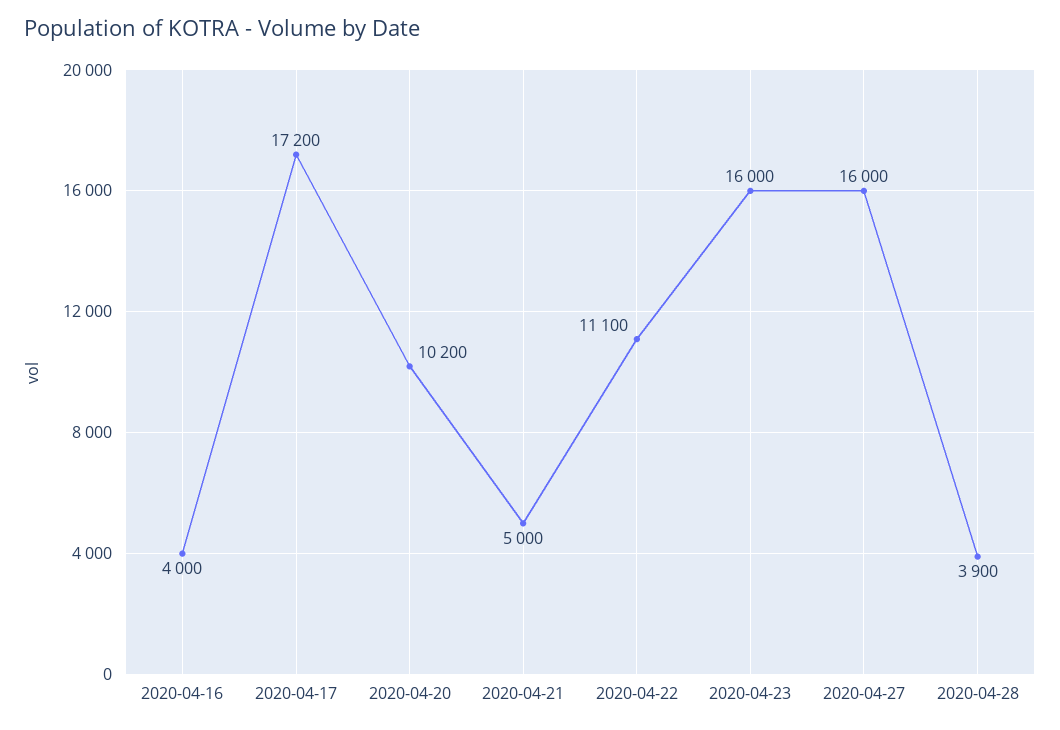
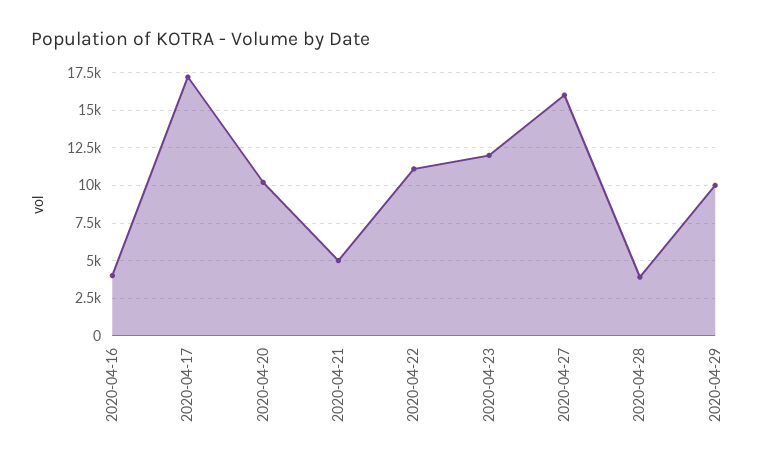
2020-04-23: 16000 -> 12000
2020-04-29: none -> 10000

